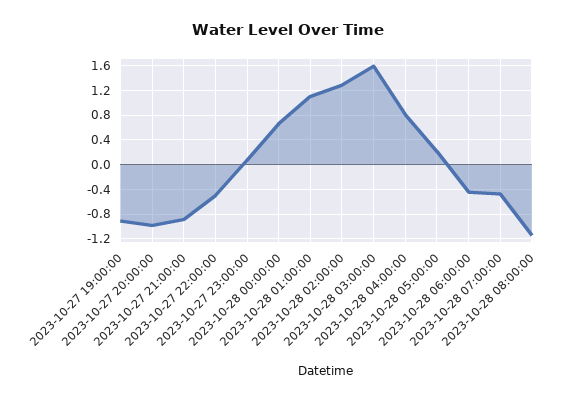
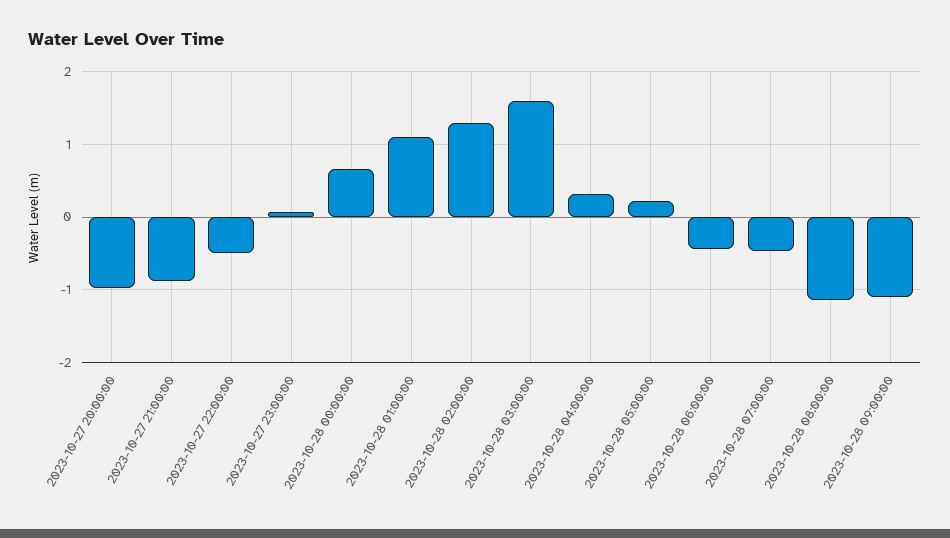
2023-10-27 19:00:00: -0.9 -> none
2023-10-28 04:00:00: 0.8 -> 0.3
2023-10-28 09:00:00: none -> -1.1

